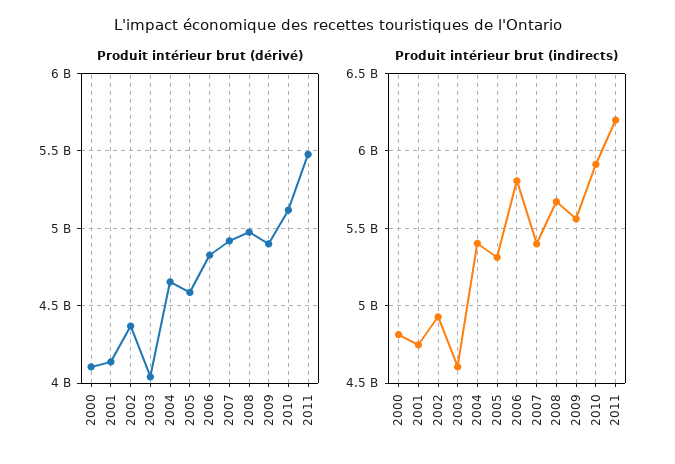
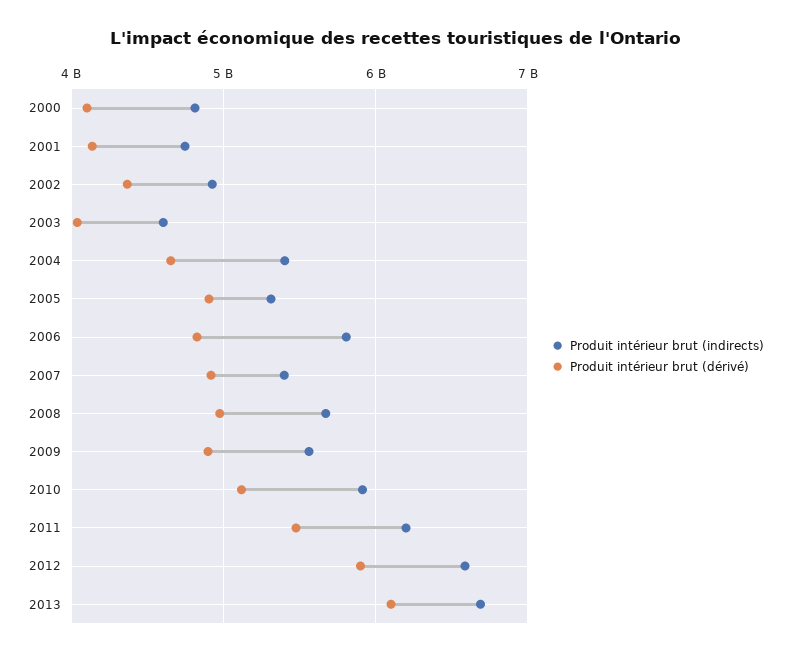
Produit intérieur brut (dérivé), 2005: 4600000000 -> 4900000000
Produit intérieur brut (indirects), 2012: none -> 6600000000
Produit intérieur brut (dérivé), 2012: none -> 5900000000
Produit intérieur brut (indirects), 2013: none -> 6700000000
Produit intérieur brut (dérivé), 2013: none -> 6100000000

